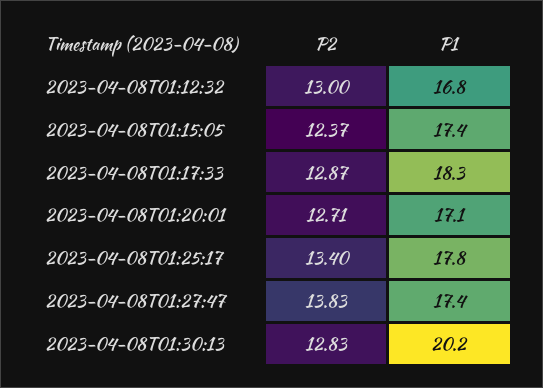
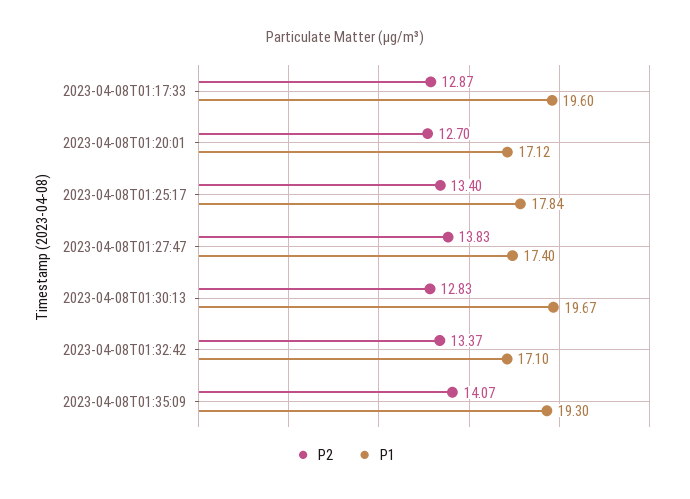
P2, 2023-04-08T01:12:32: 13 -> none
P1, 2023-04-08T01:12:32: 16.8 -> none
P2, 2023-04-08T01:15:05: 12.37 -> none
P1, 2023-04-08T01:15:05: 17.4 -> none
P1, 2023-04-08T01:17:33: 18.3 -> 19.6
P2, 2023-04-08T01:20:01: 12.71 -> 12.7
P1, 2023-04-08T01:30:13: 20.2 -> 19.67
P2, 2023-04-08T01:32:42: none -> 13.37
P1, 2023-04-08T01:32:42: none -> 17.1
P2, 2023-04-08T01:35:09: none -> 14.07
P1, 2023-04-08T01:35:09: none -> 19.3

